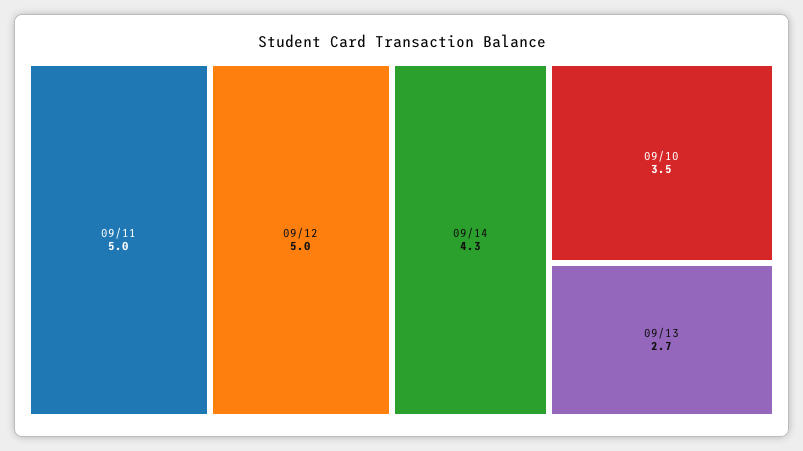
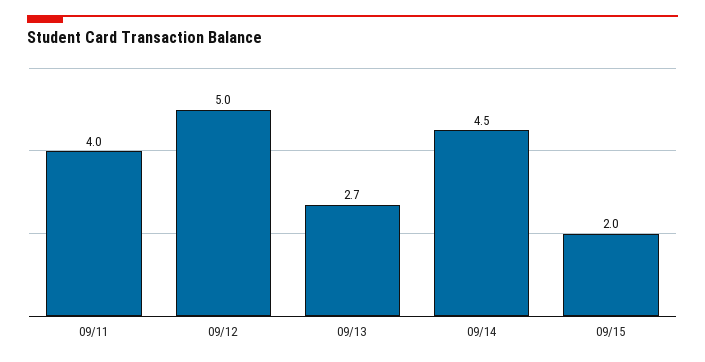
09/11: 5 -> 4
09/14: 4.3 -> 4.5
09/10: 3.5 -> none
09/15: none -> 2

